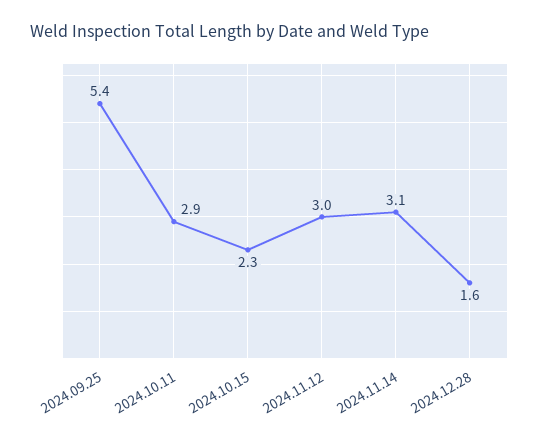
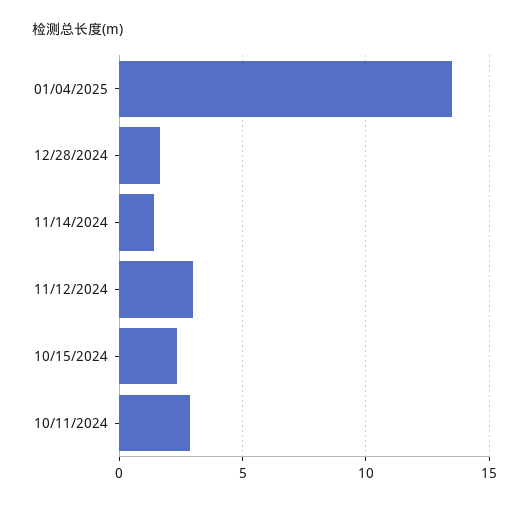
2024.09.25: 5.4 -> none
2024.11.14: 3.1 -> 1.5
01/04/2025: none -> 13.5

